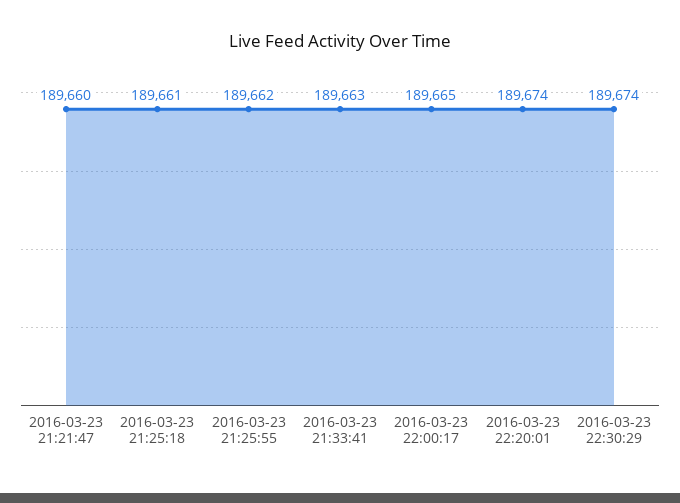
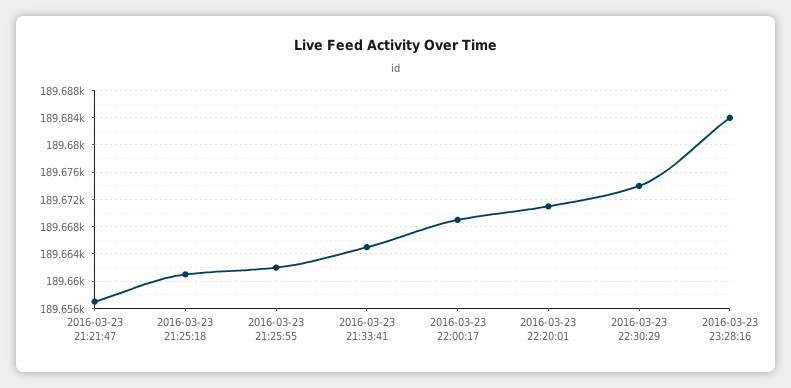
2016-03-23 21:21:47: 189660 -> 189657
2016-03-23 21:33:41: 189663 -> 189665
2016-03-23 22:00:17: 189665 -> 189669
2016-03-23 22:20:01: 189674 -> 189671
2016-03-23 23:28:16: none -> 189684

